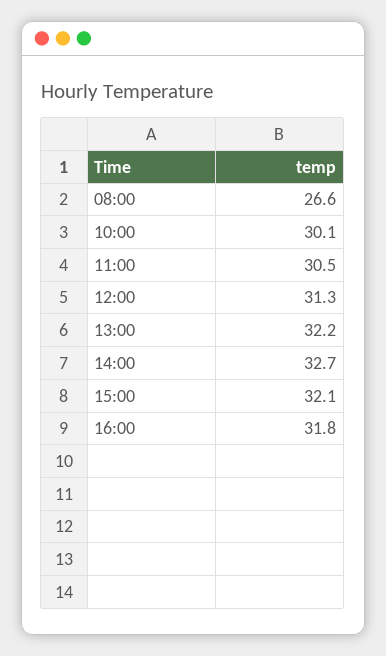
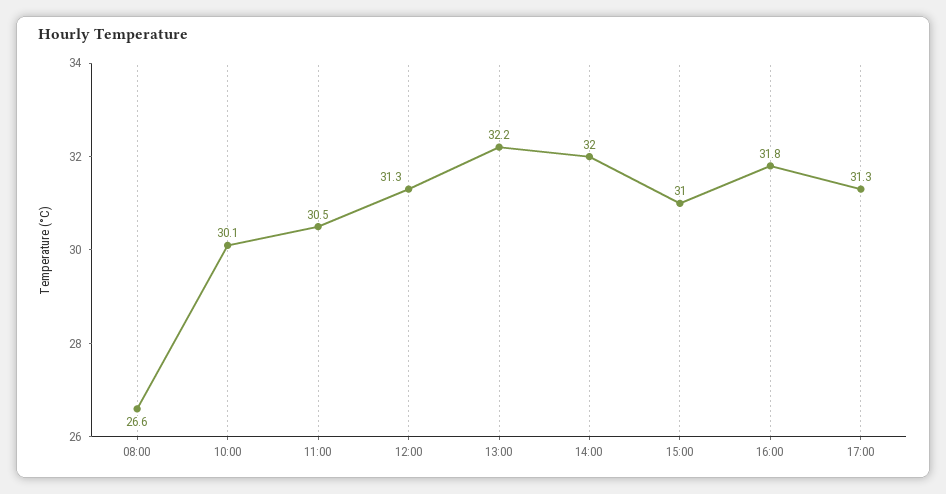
14:00: 32.7 -> 32
15:00: 32.1 -> 31
17:00: none -> 31.3

